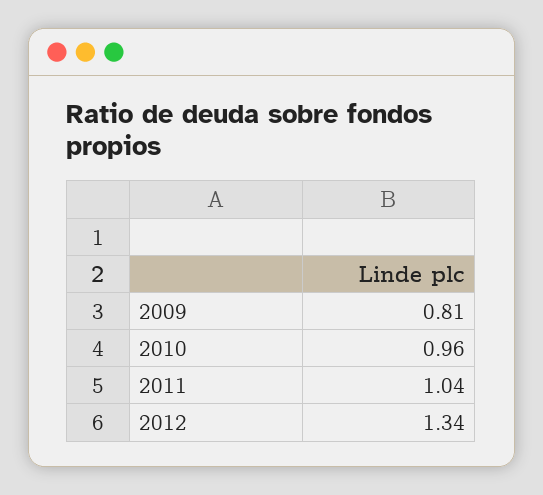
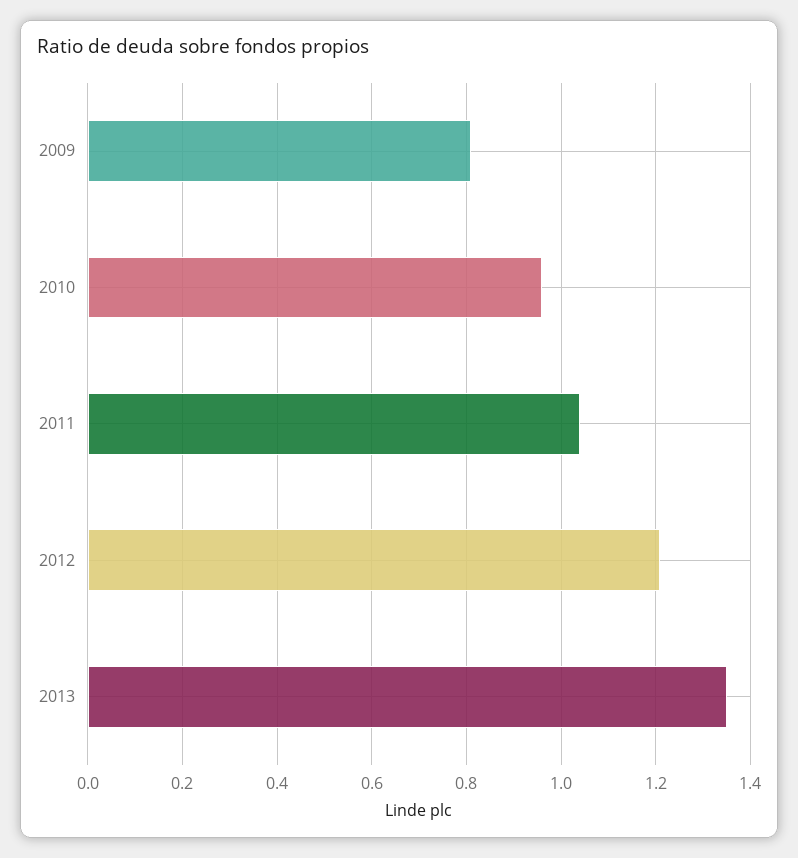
2012: 1.34 -> 1.2
2013: none -> 1.35

